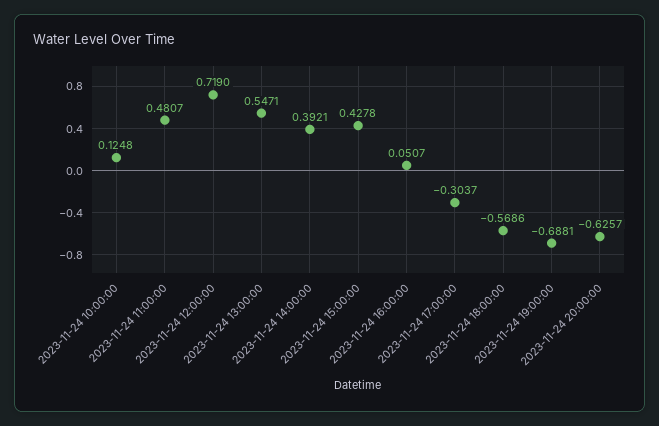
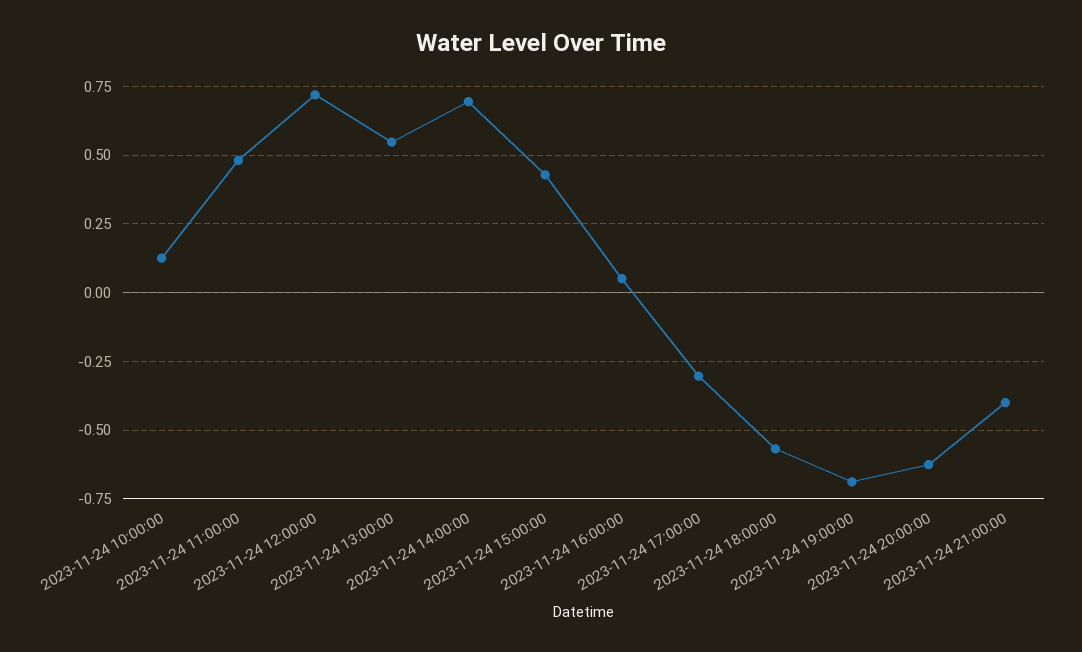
2023-11-24 14:00:00: 0.3921 -> 0.7
2023-11-24 21:00:00: none -> -0.4

